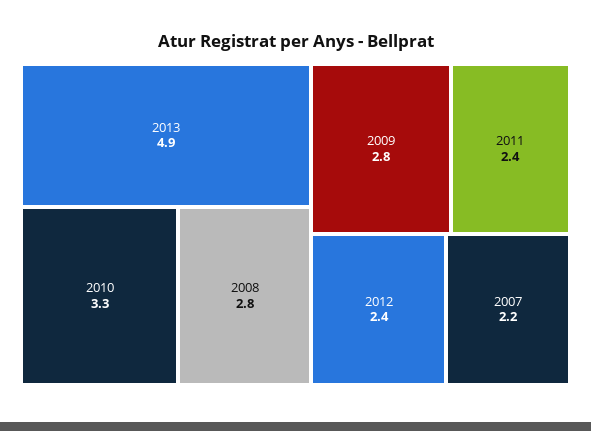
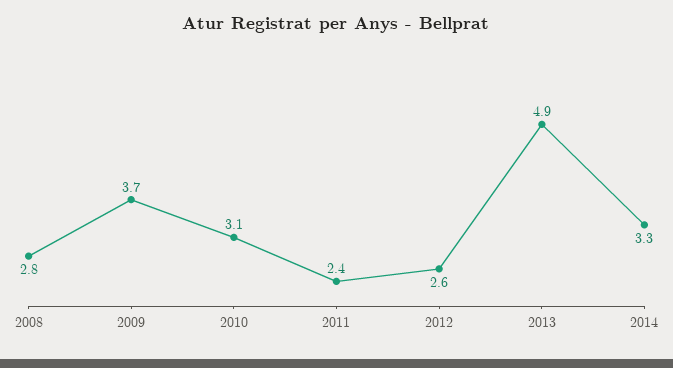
2010: 3.3 -> 3.1
2009: 2.8 -> 3.7
2012: 2.4 -> 2.6
2007: 2.2 -> none
2014: none -> 3.3

